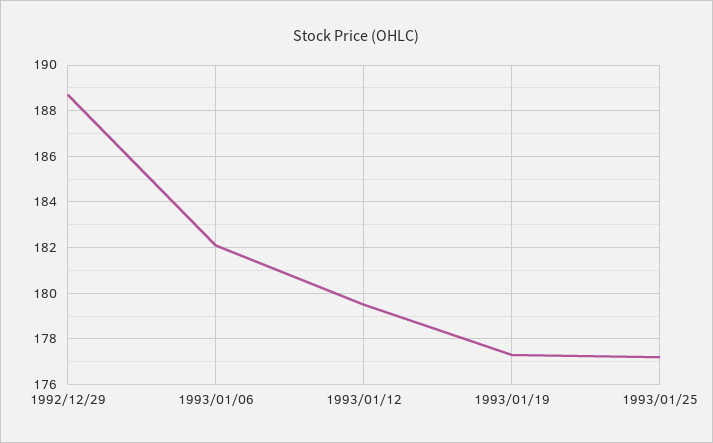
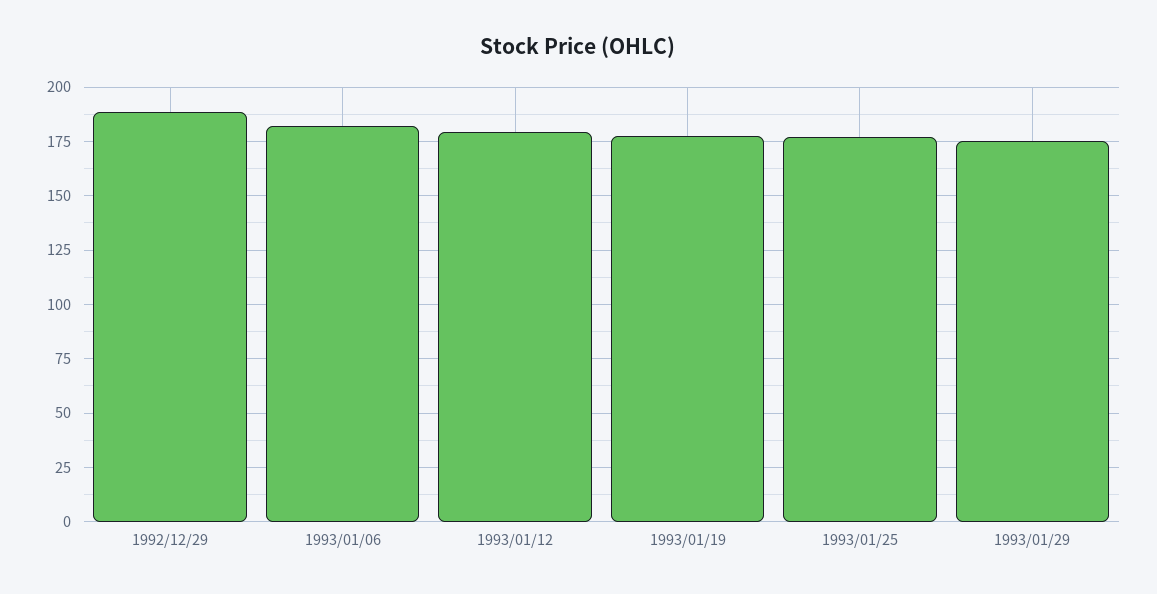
1993/01/29: none -> 175

